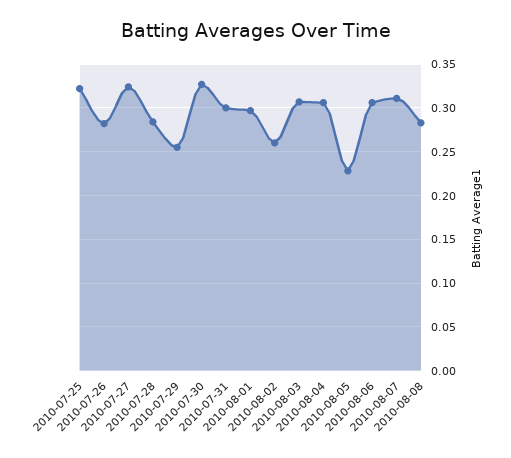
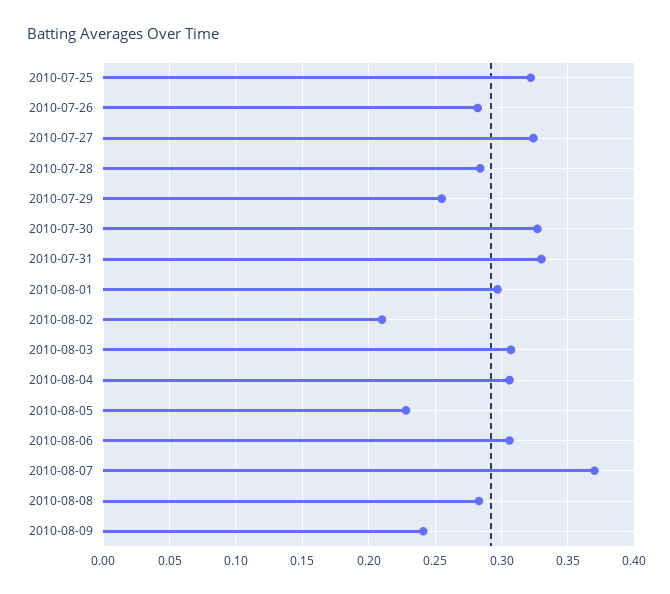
2010-07-31: 0.3 -> 0.33
2010-08-02: 0.26 -> 0.21
2010-08-07: 0.31 -> 0.37
2010-08-09: none -> 0.24

